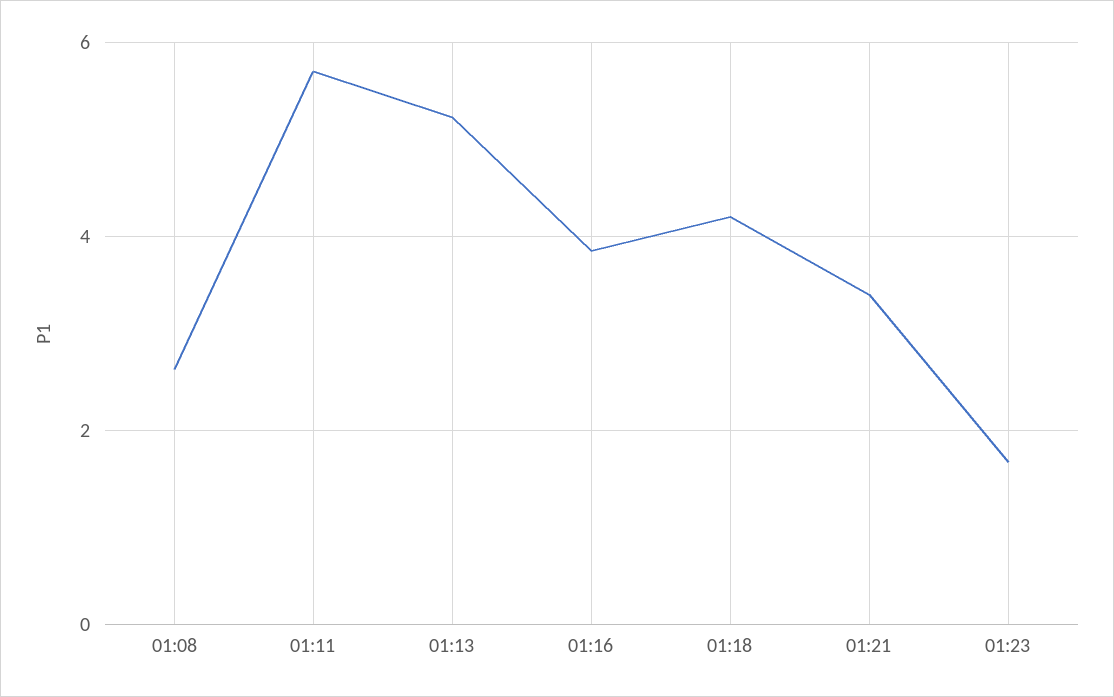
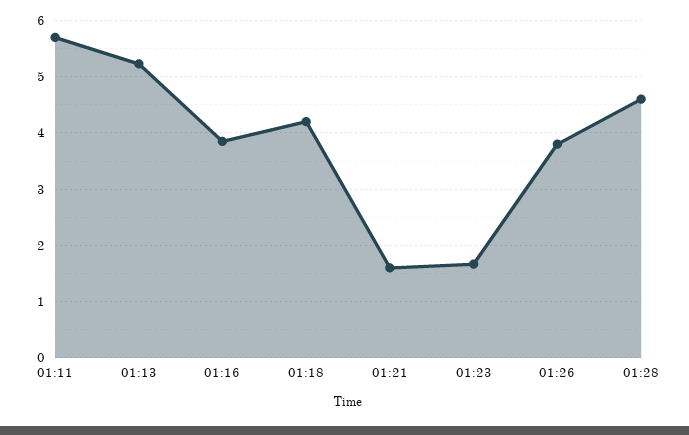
01:08: 2.6 -> none
01:21: 3.4 -> 1.6
01:26: none -> 3.8
01:28: none -> 4.6

